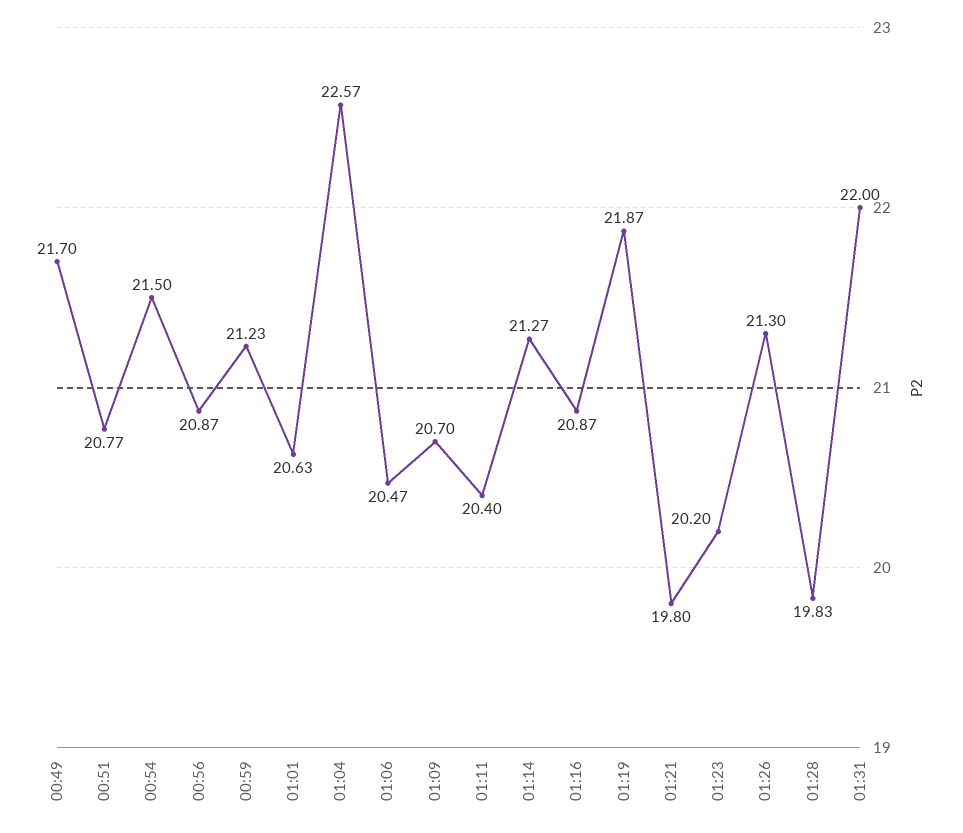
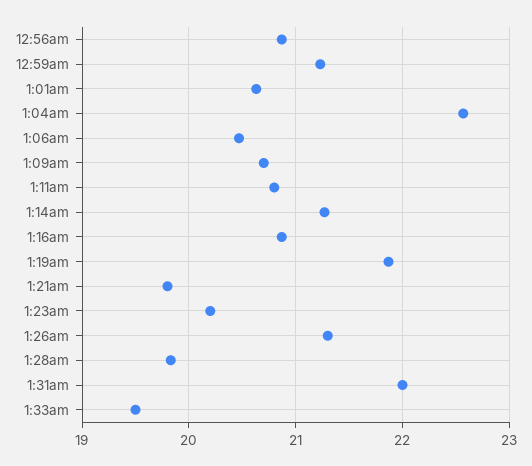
00:49: 21.7 -> none
00:51: 20.77 -> none
00:54: 21.5 -> none
01:11: 20.4 -> 20.8
1:33am: none -> 19.5

